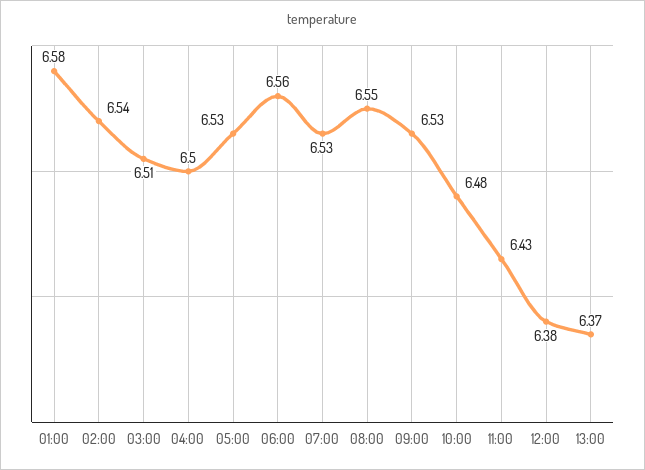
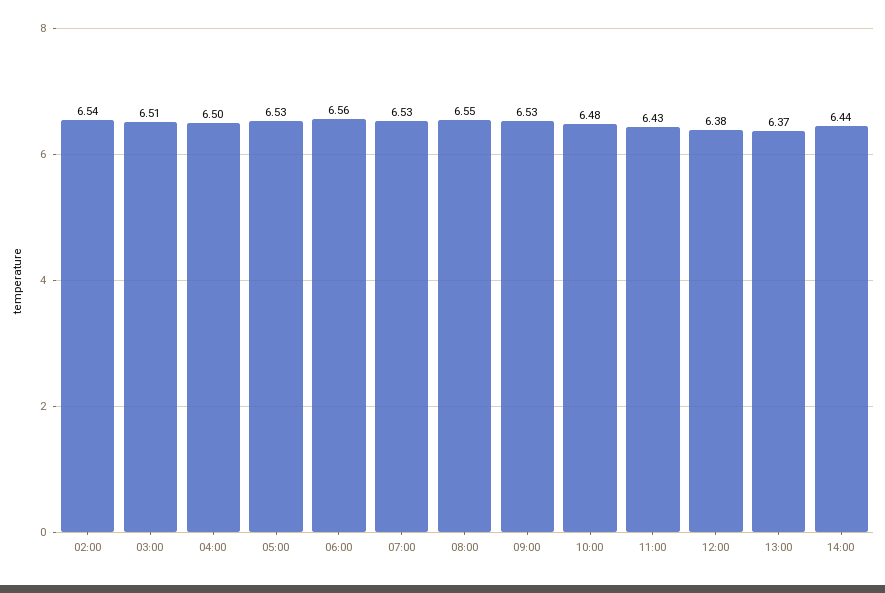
01:00: 6.58 -> none
14:00: none -> 6.44

